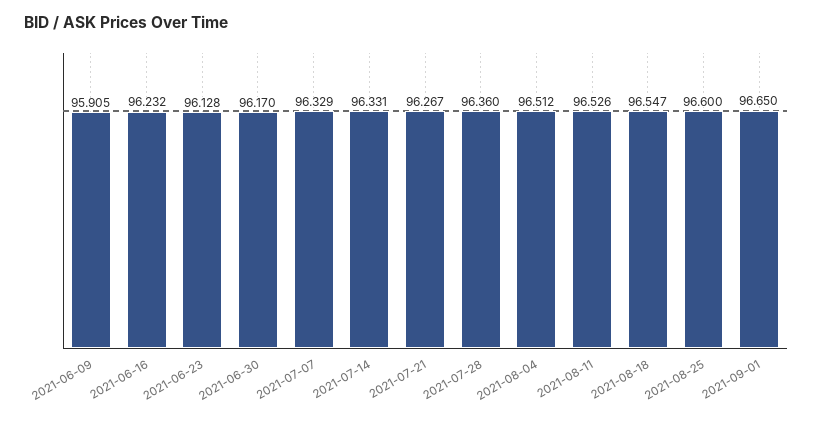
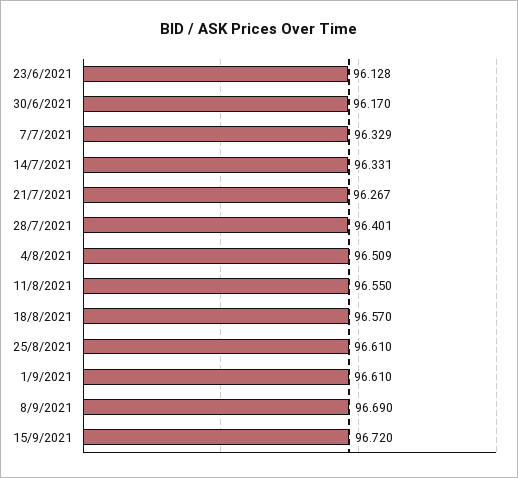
2021-06-09: 95.905 -> none
2021-06-16: 96.232 -> none
2021-07-28: 96.36 -> 96.401
2021-08-04: 96.512 -> 96.509
2021-08-11: 96.526 -> 96.55
2021-08-18: 96.547 -> 96.57
2021-08-25: 96.6 -> 96.61
2021-09-01: 96.65 -> 96.61
8/9/2021: none -> 96.69
15/9/2021: none -> 96.72

